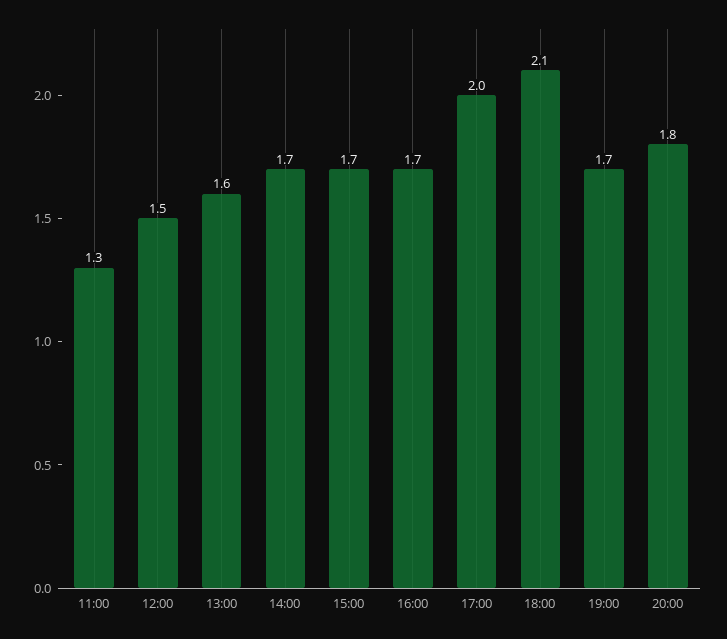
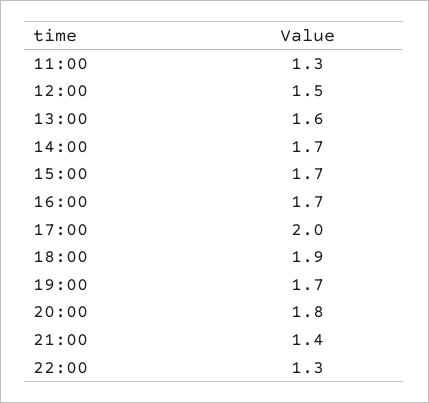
18:00: 2.1 -> 1.9
21:00: none -> 1.4
22:00: none -> 1.3

